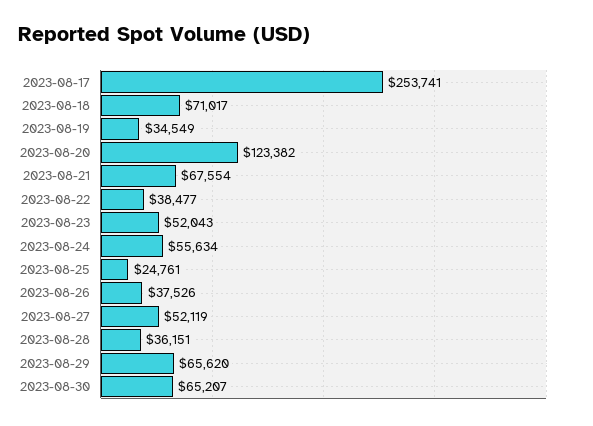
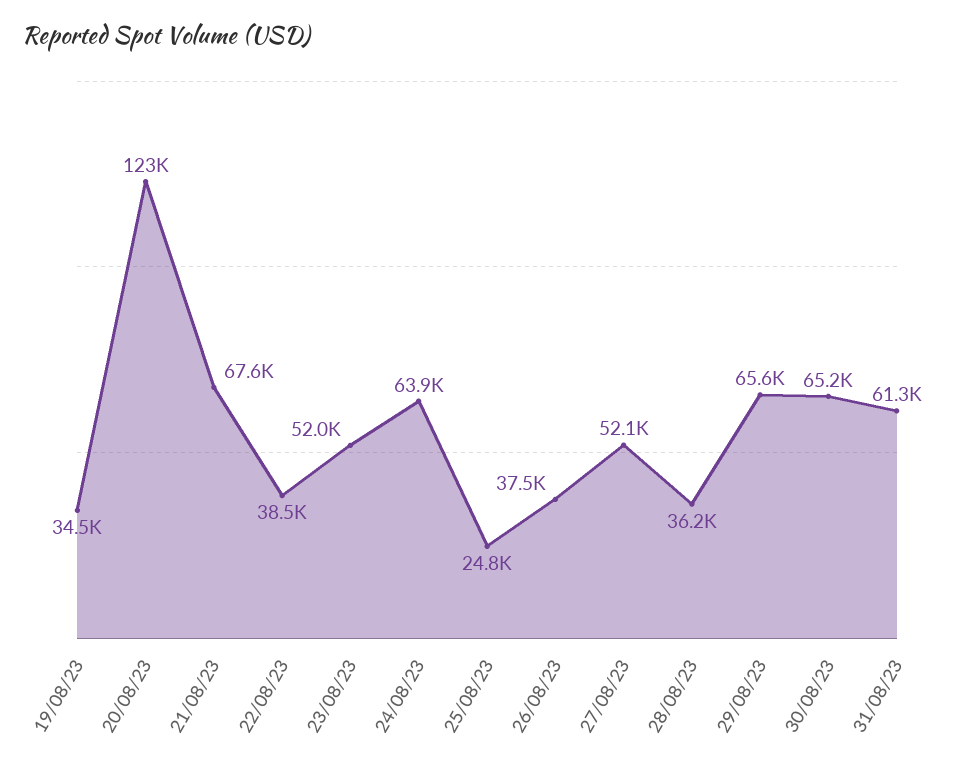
2023-08-17: 253741 -> none
2023-08-18: 71017 -> none
2023-08-24: 55634 -> 63900
31/08/23: none -> 61300

